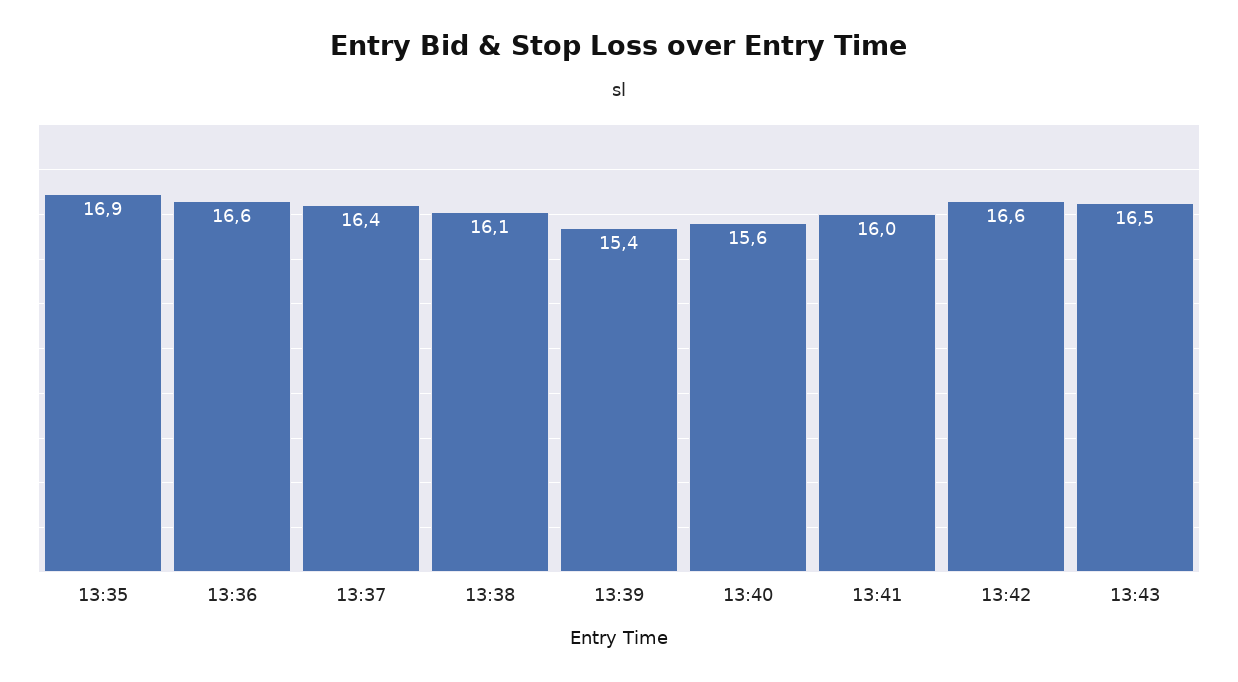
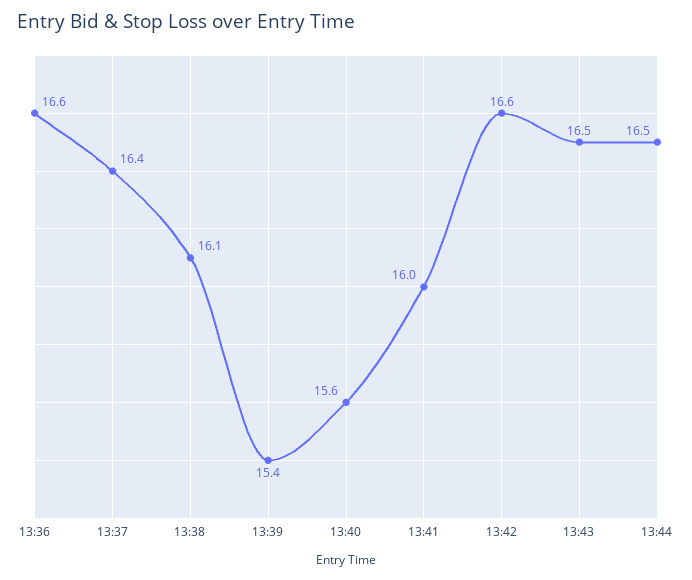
13:35: 16.9 -> none
13:44: none -> 16.5

